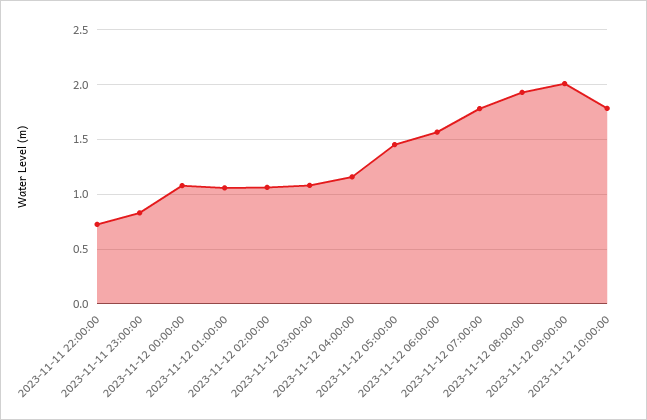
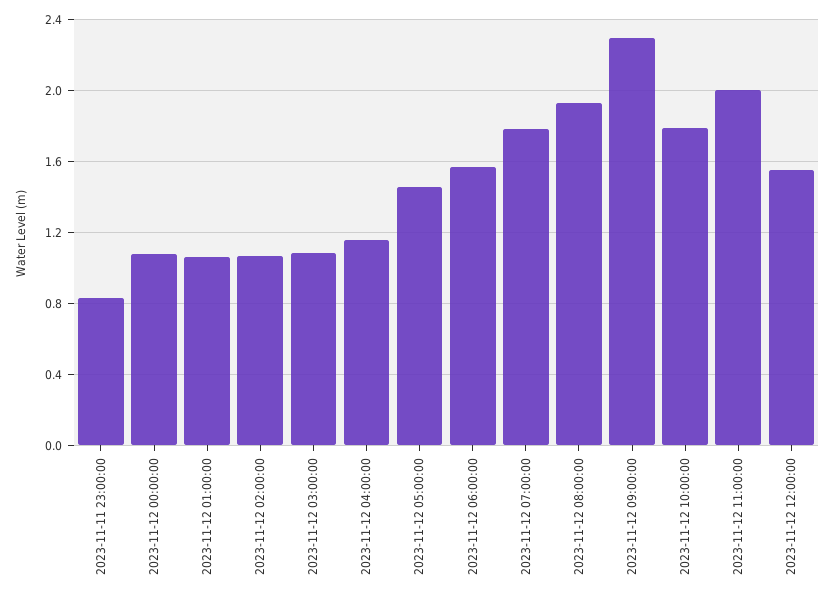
2023-11-11 22:00:00: 0.7 -> none
2023-11-12 09:00:00: 2 -> 2.3
2023-11-12 11:00:00: none -> 2
2023-11-12 12:00:00: none -> 1.55

